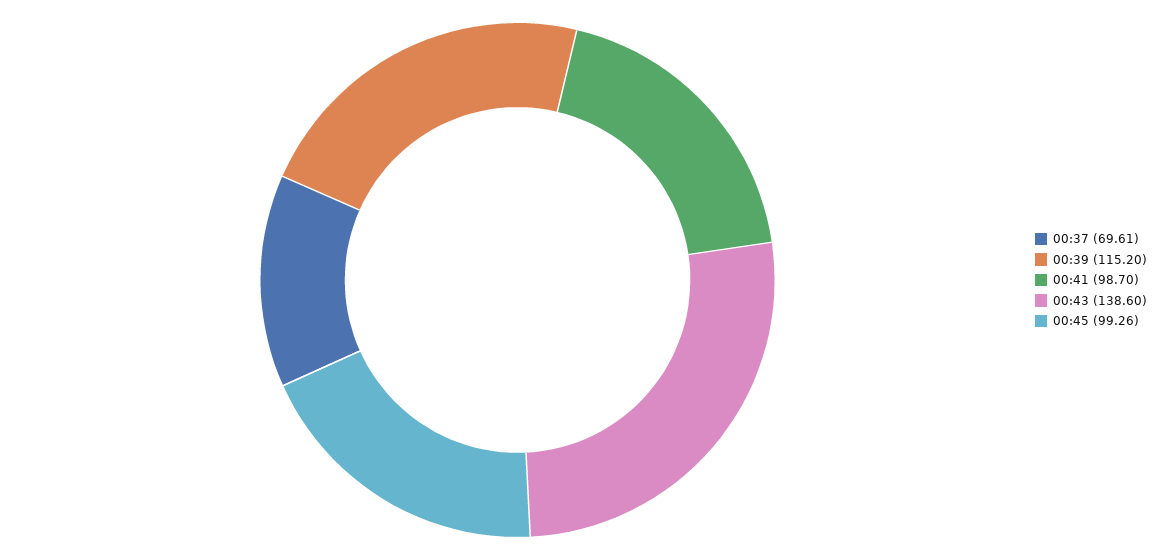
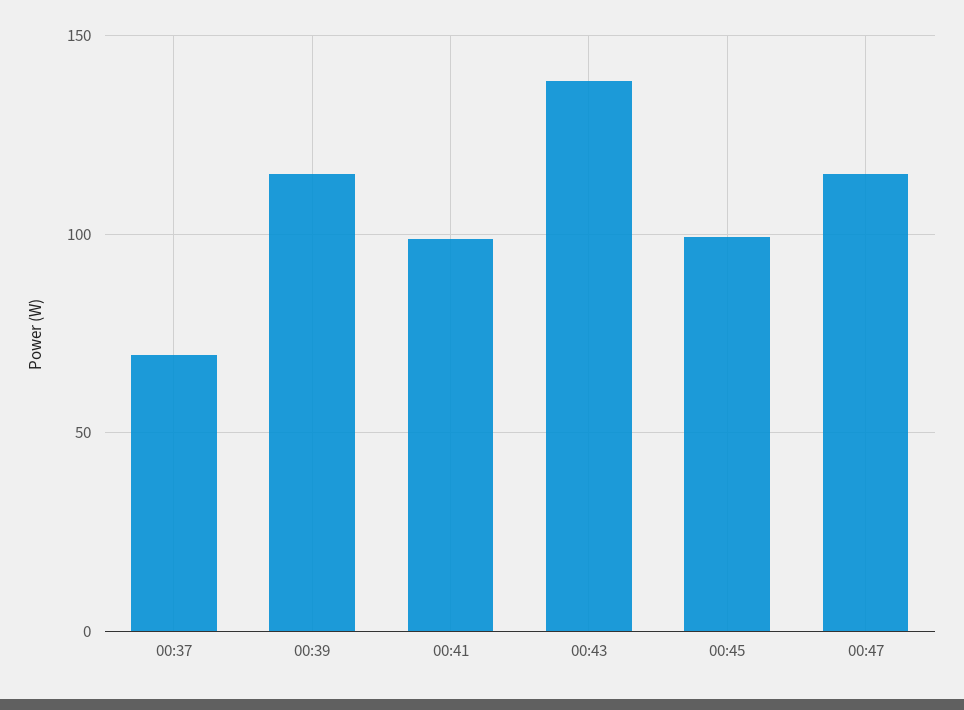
00:47: none -> 115

